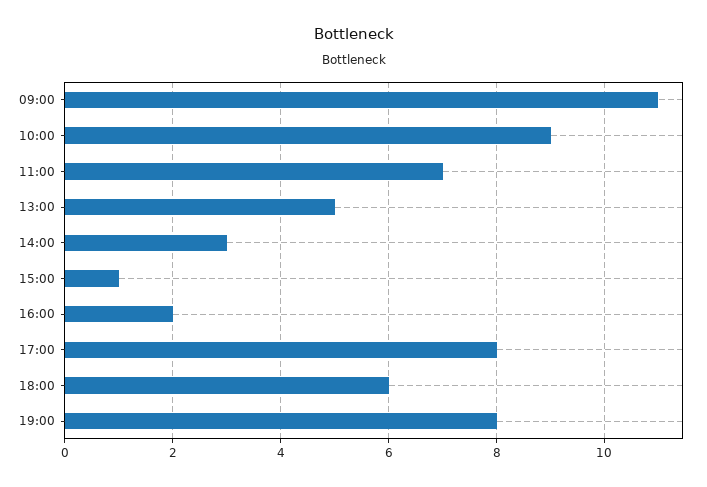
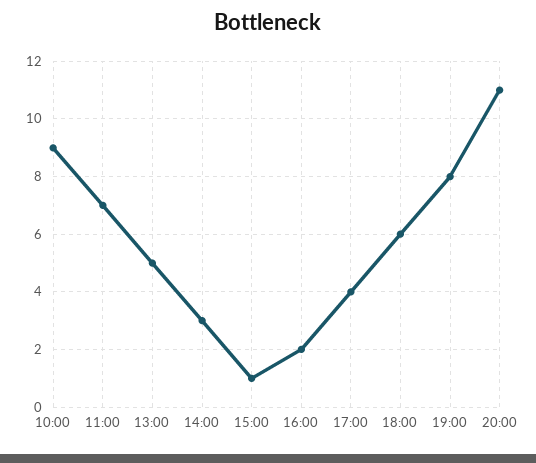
09:00: 11 -> none
17:00: 8 -> 4
20:00: none -> 11

